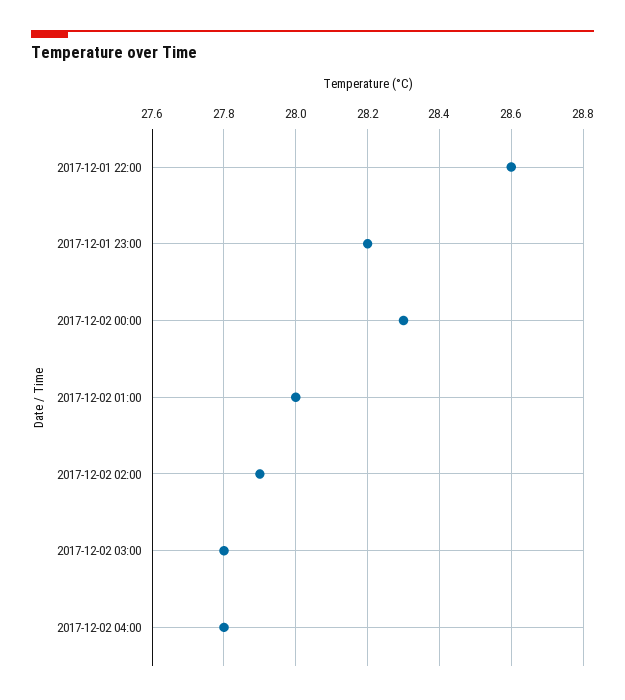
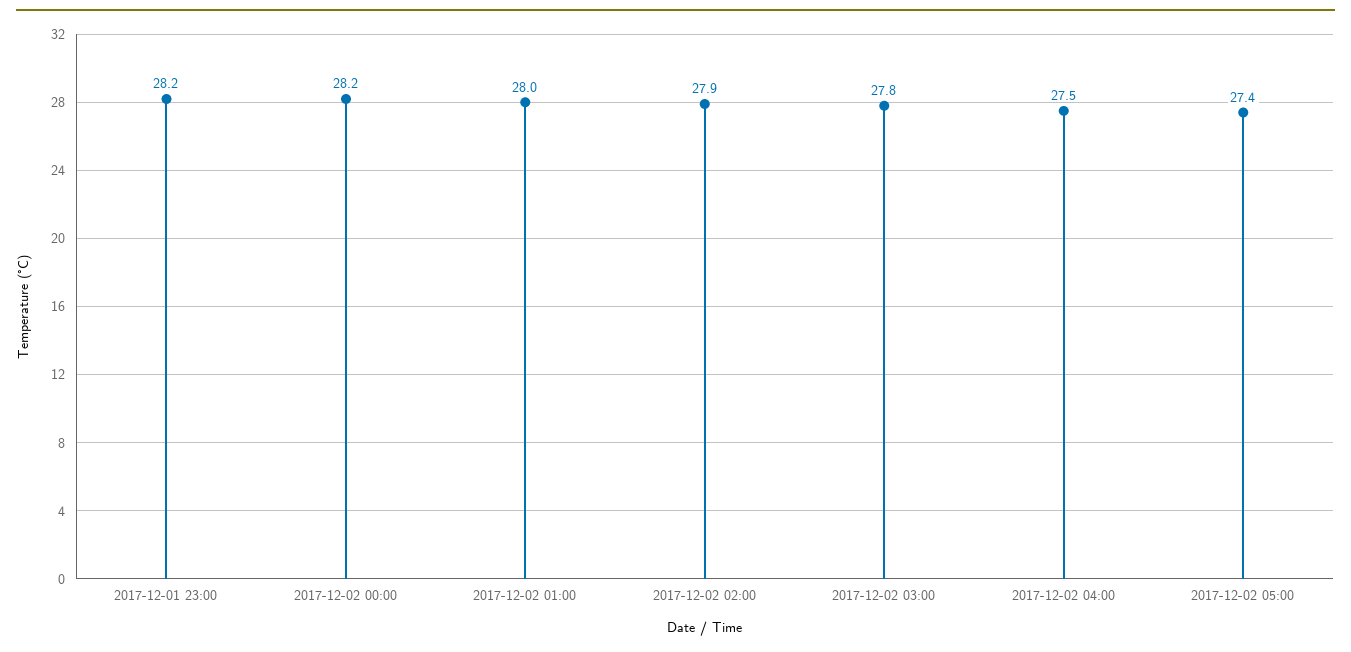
2017-12-01 22:00: 28.6 -> none
2017-12-02 00:00: 28.3 -> 28.2
2017-12-02 04:00: 27.8 -> 27.5
2017-12-02 05:00: none -> 27.4

